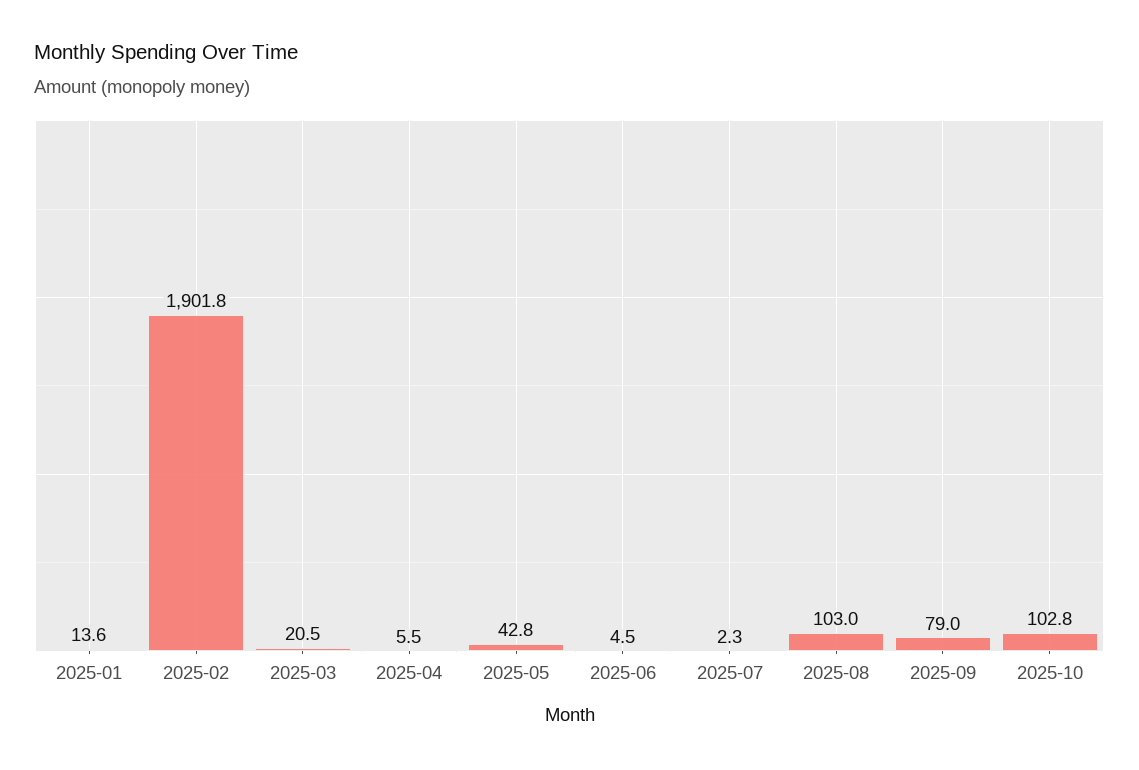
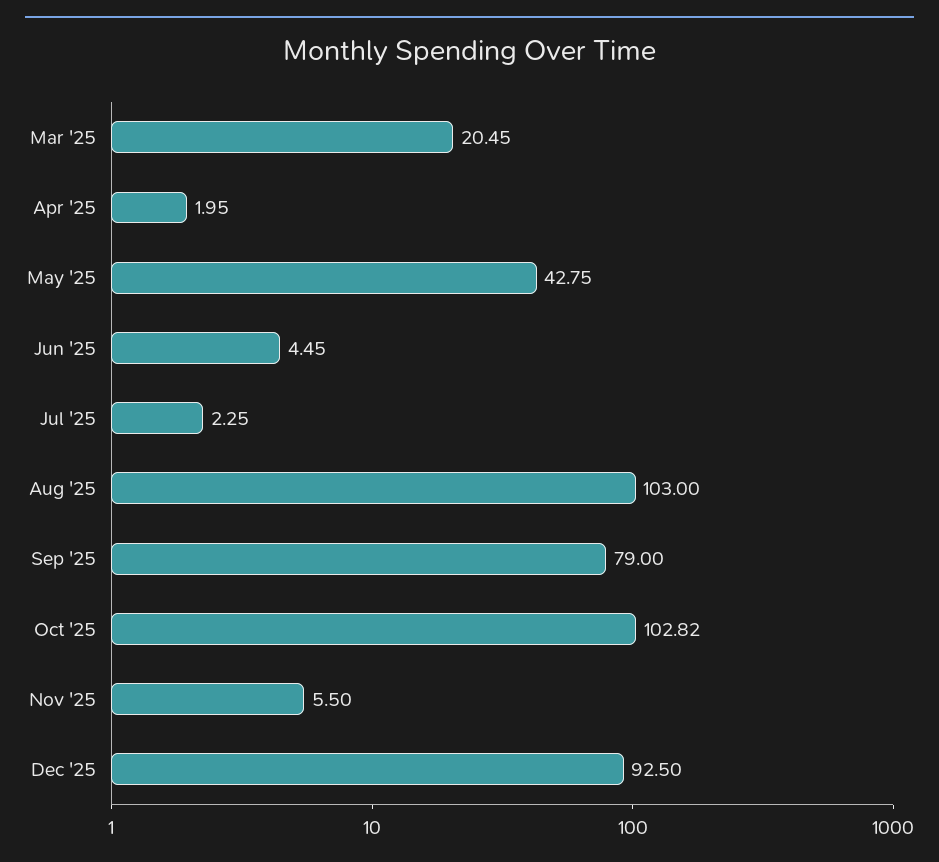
2025-01: 13.6 -> none
2025-02: 1901.8 -> none
2025-04: 5.5 -> 1.95
Nov '25: none -> 5.5
Dec '25: none -> 92.5

